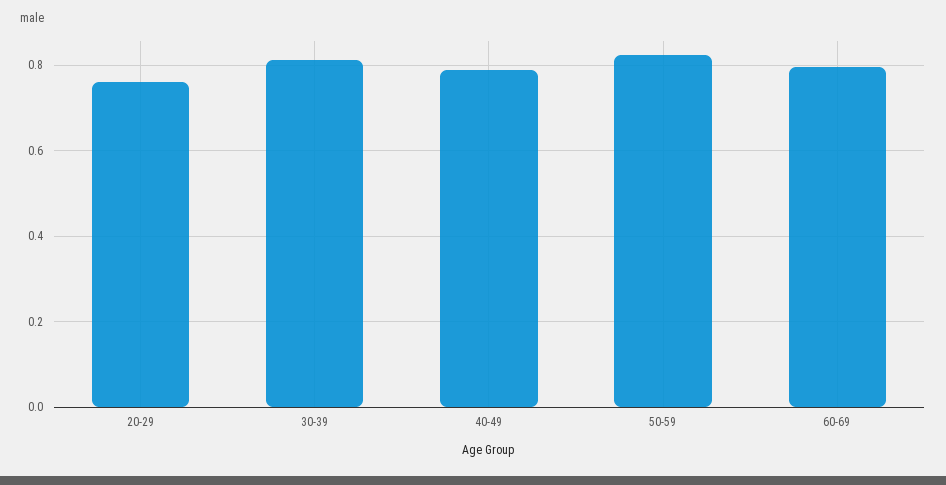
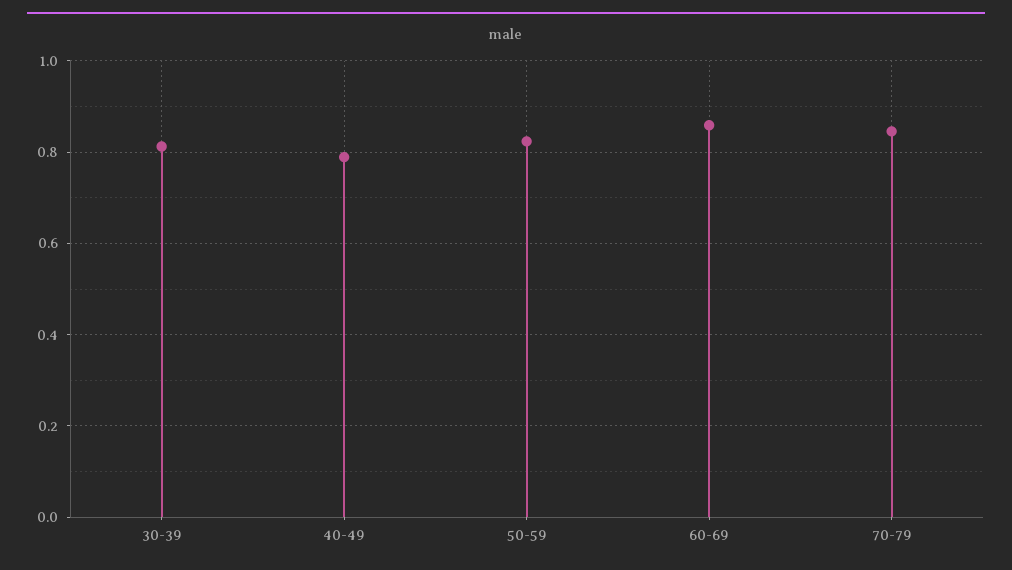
20-29: 0.76 -> none
60-69: 0.8 -> 0.86
70-79: none -> 0.84

